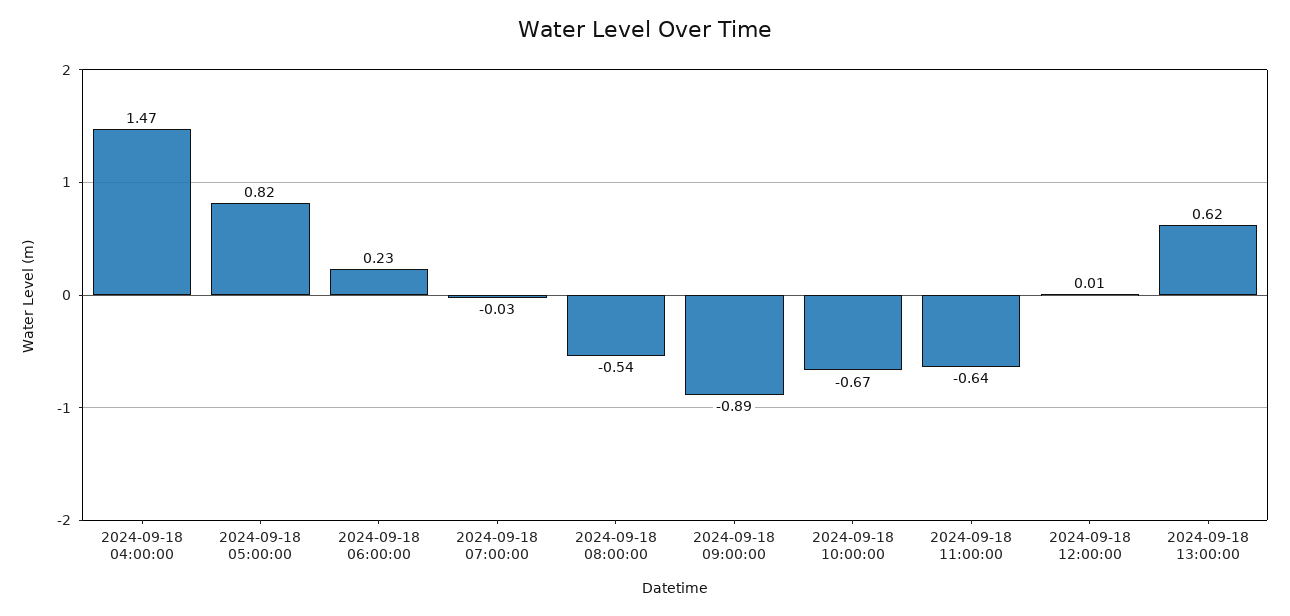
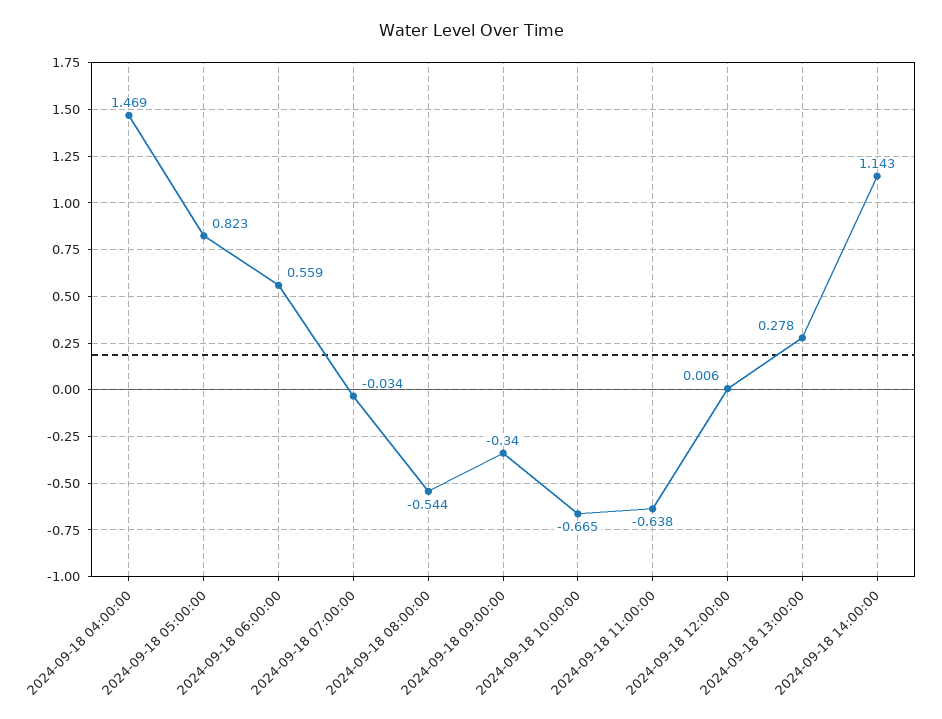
2024-09-18 06:00:00: 0.23 -> 0.559
2024-09-18 09:00:00: -0.89 -> -0.34
2024-09-18 13:00:00: 0.62 -> 0.278
2024-09-18 14:00:00: none -> 1.143

